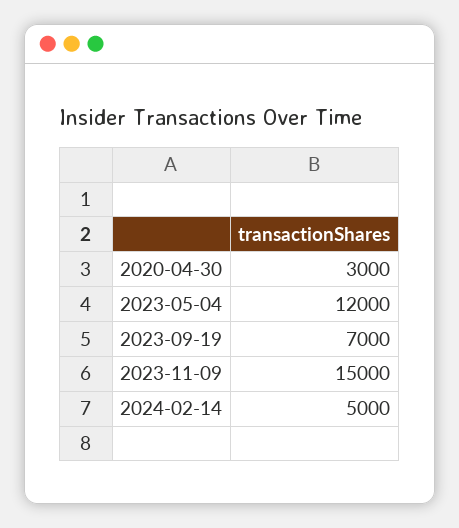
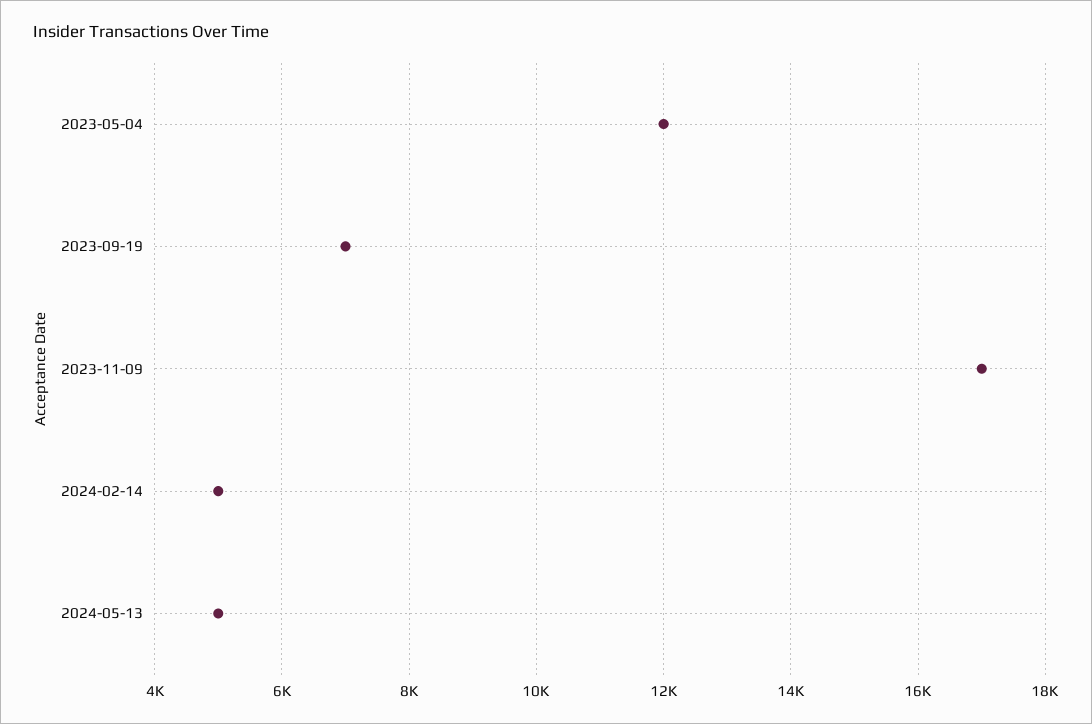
2020-04-30: 3000 -> none
2023-11-09: 15000 -> 17000
2024-05-13: none -> 5000

